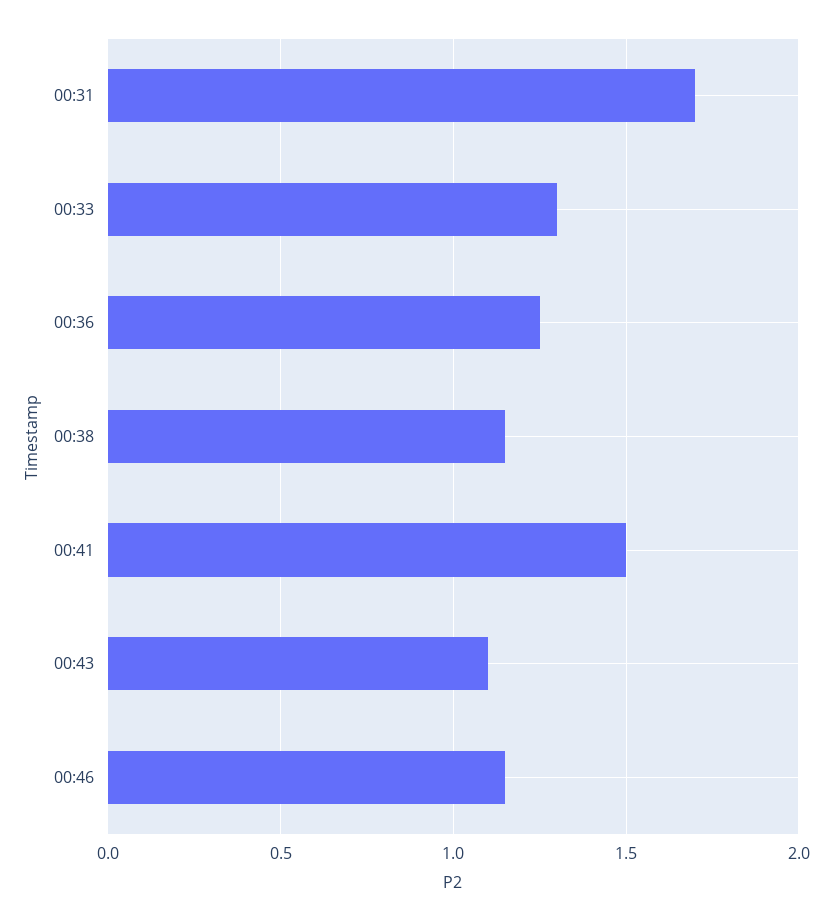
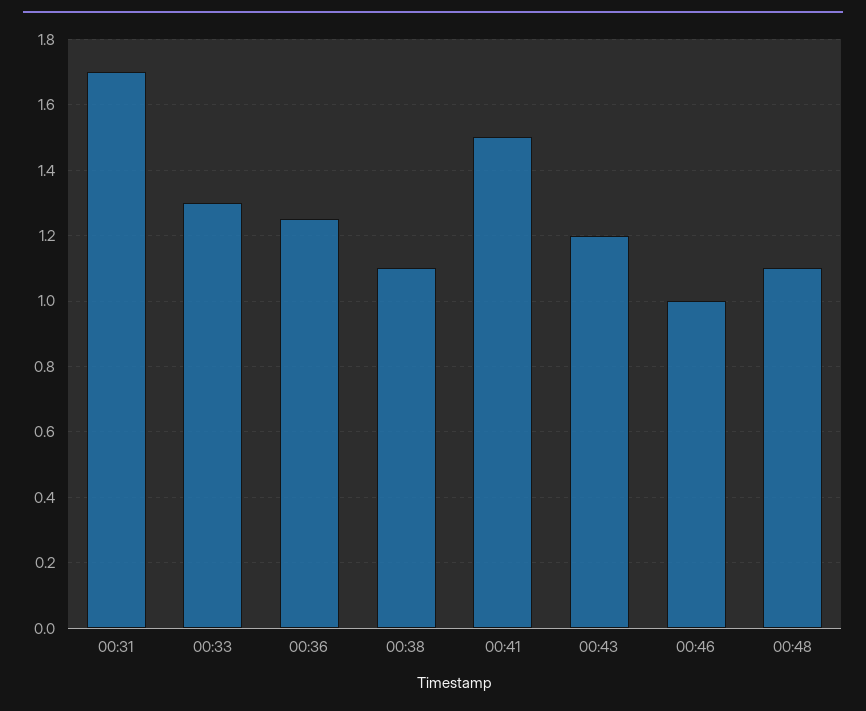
00:38: 1.15 -> 1.1
00:43: 1.1 -> 1.2
00:46: 1.15 -> 1
00:48: none -> 1.1

